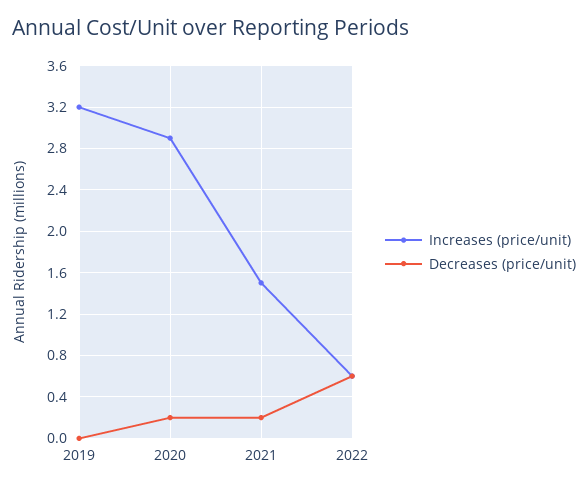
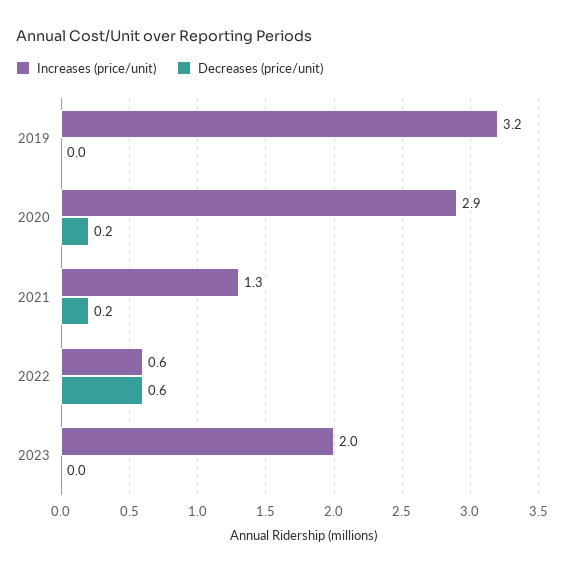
Increases (price/unit), 2021: 1.5 -> 1.3
Increases (price/unit), 2023: none -> 2
Decreases (price/unit), 2023: none -> 0

